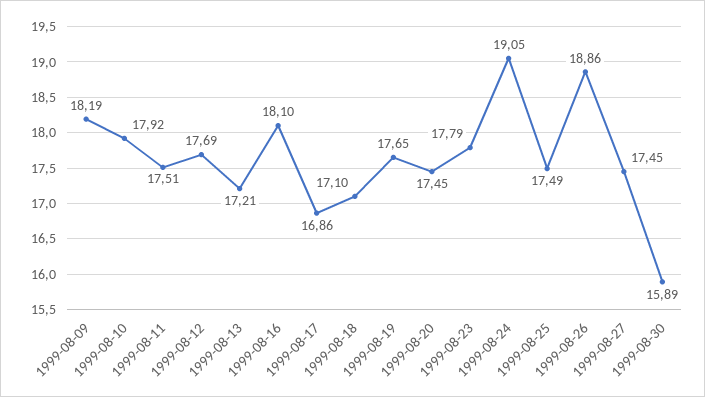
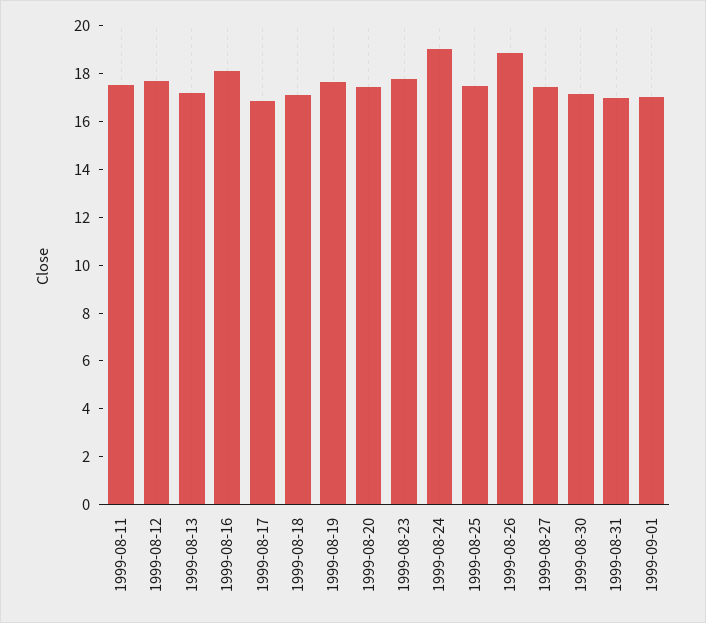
1999-08-09: 18.19 -> none
1999-08-10: 17.92 -> none
1999-08-30: 15.89 -> 17
1999-08-31: none -> 17
1999-09-01: none -> 17

